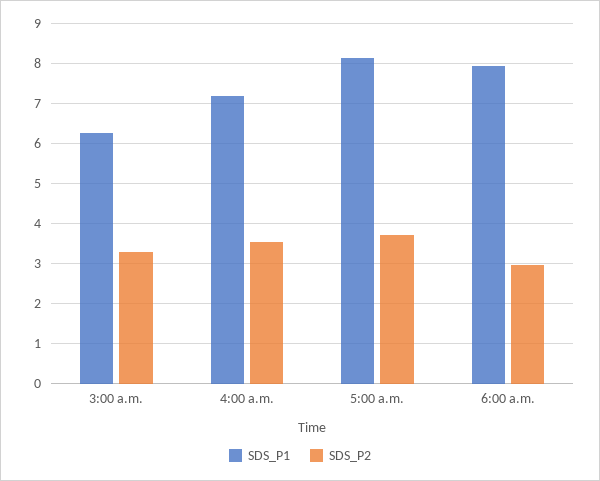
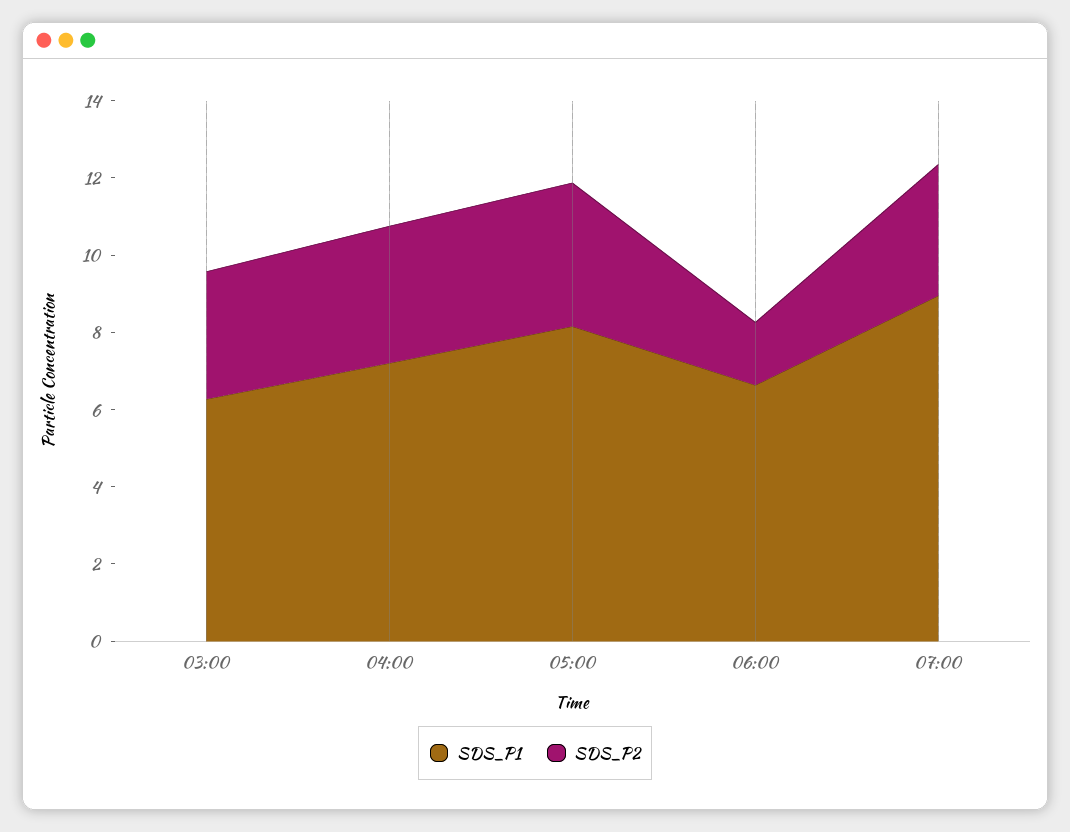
SDS_P1, 6:00 a.m.: 8 -> 6.5
SDS_P2, 6:00 a.m.: 3 -> 1.5
SDS_P1, 07:00: none -> 9
SDS_P2, 07:00: none -> 3.5

